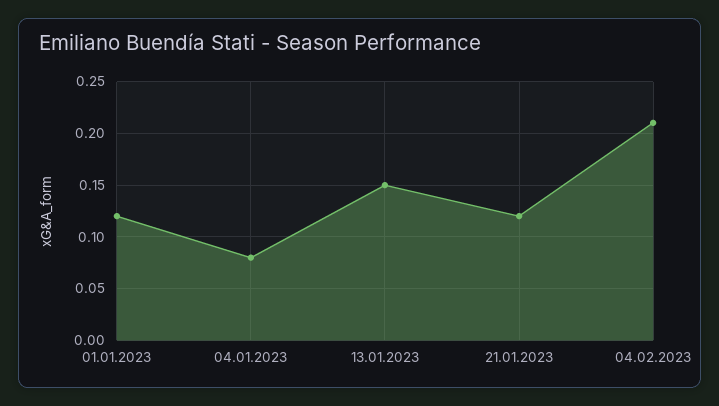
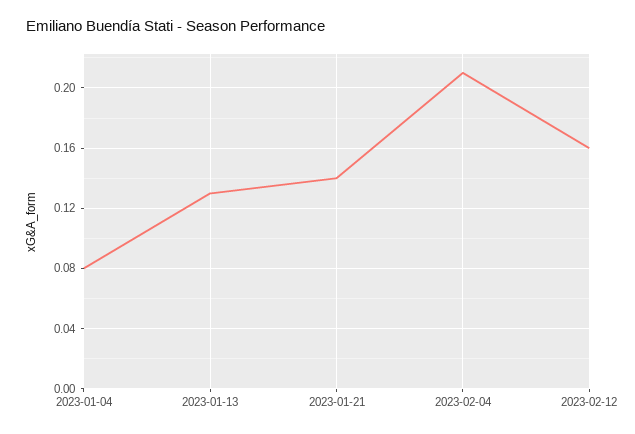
01.01.2023: 0.12 -> none
13.01.2023: 0.15 -> 0.13
21.01.2023: 0.12 -> 0.14
2023-02-12: none -> 0.16

